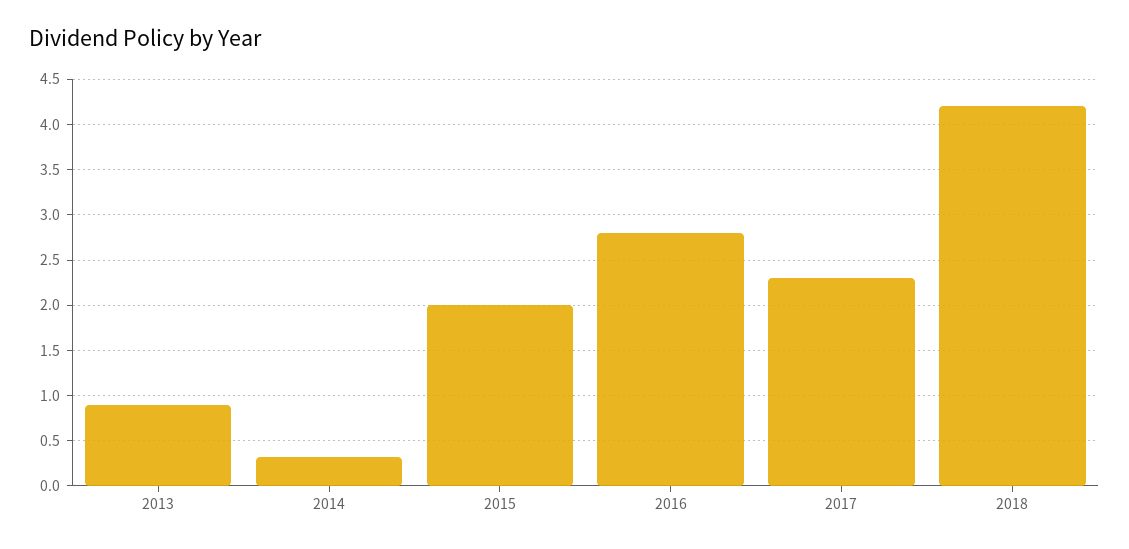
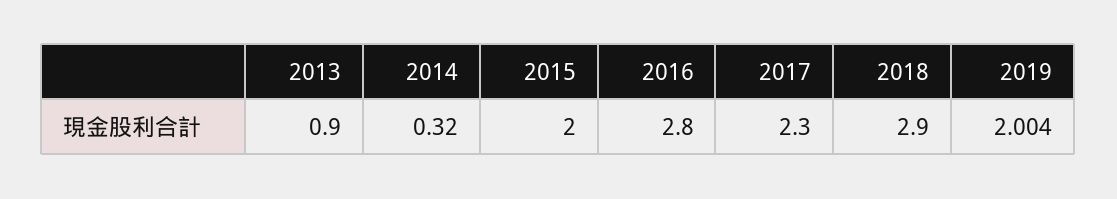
2018: 4.2 -> 2.9
2019: none -> 2.004

